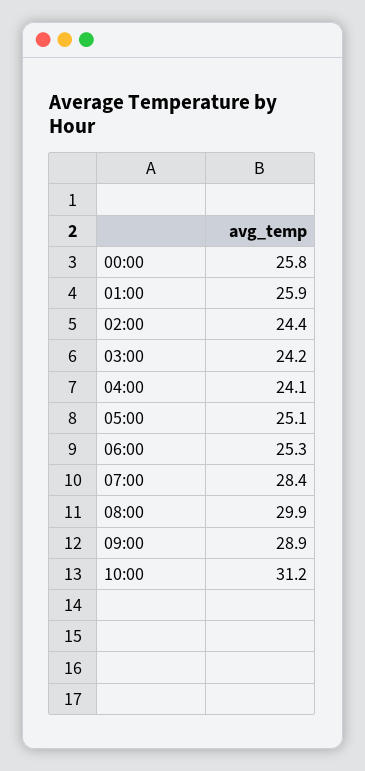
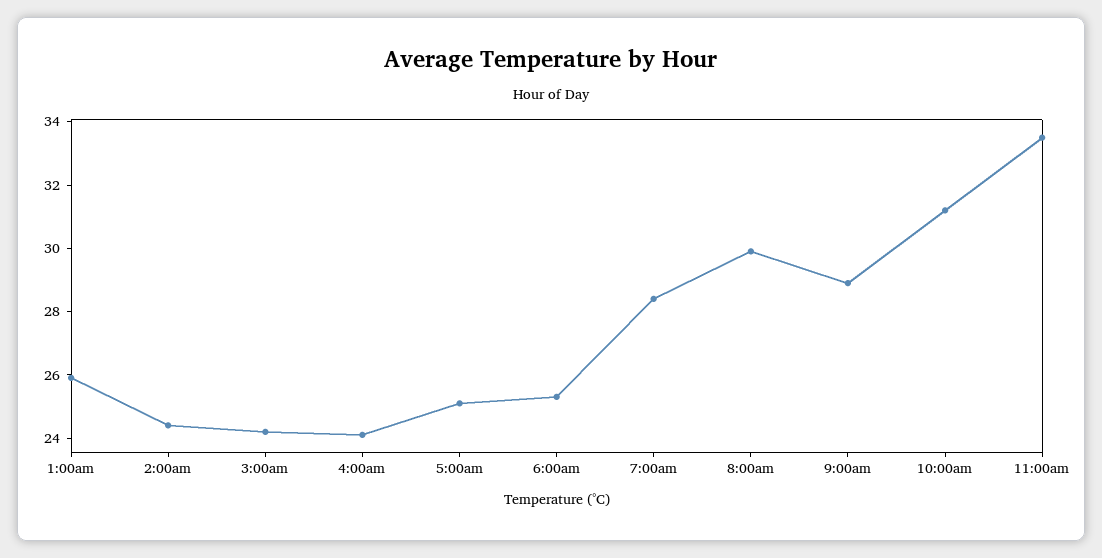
00:00: 25.8 -> none
11:00am: none -> 33.5

